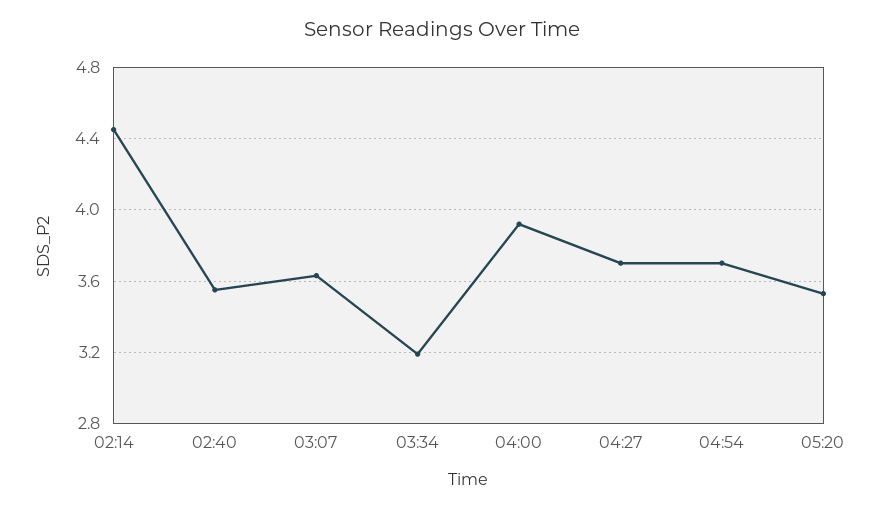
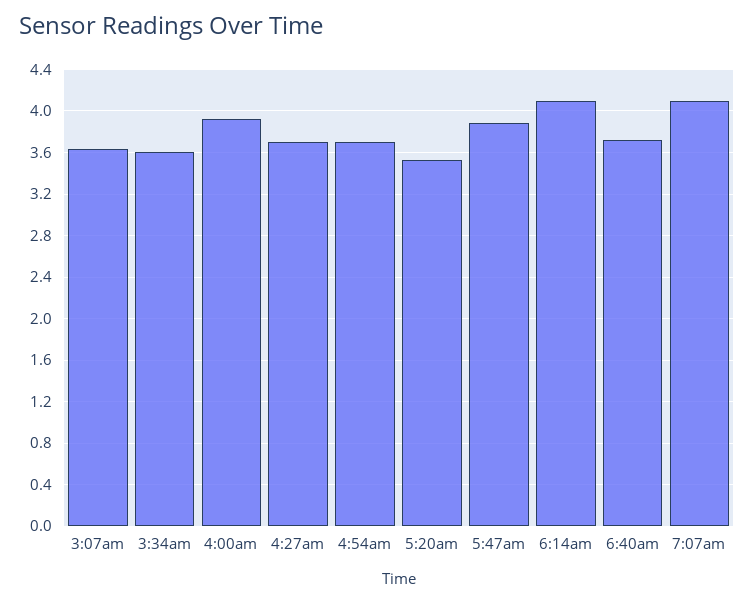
02:14: 4.45 -> none
02:40: 3.55 -> none
03:34: 3.2 -> 3.6
5:47am: none -> 3.9
6:14am: none -> 4.1
6:40am: none -> 3.7
7:07am: none -> 4.1

